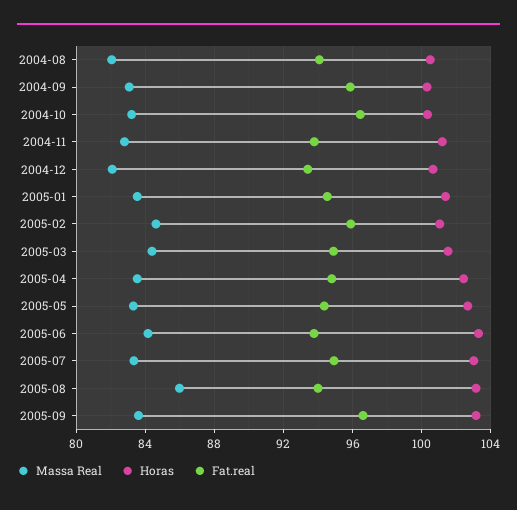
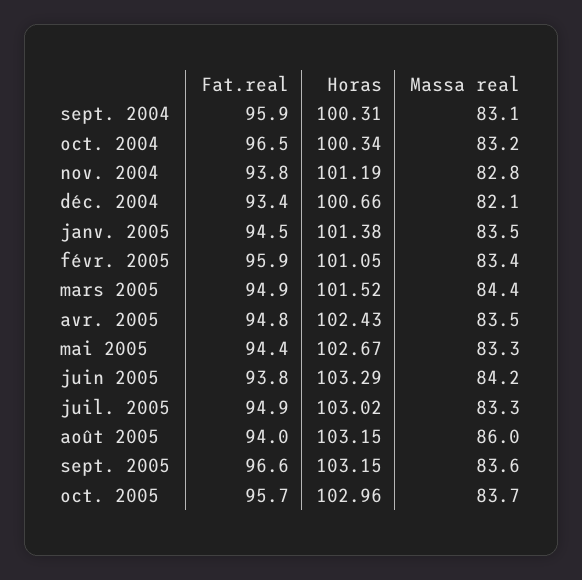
Massa Real, 2004-08: 82 -> none
Horas, 2004-08: 100.5 -> none
Fat.real, 2004-08: 94 -> none
Massa Real, 2005-02: 84.5 -> 83.4
Fat.real, oct. 2005: none -> 95.7
Horas, oct. 2005: none -> 102.96
Massa Real, oct. 2005: none -> 83.7

